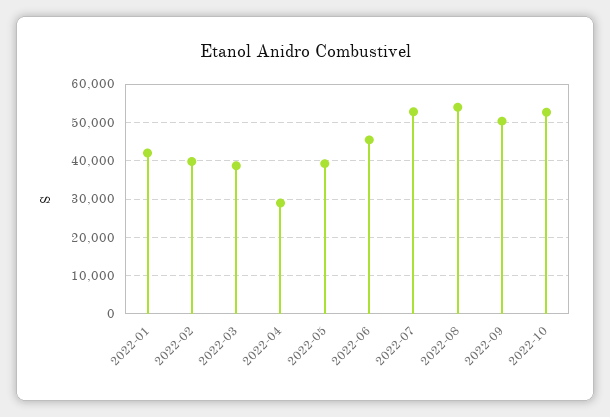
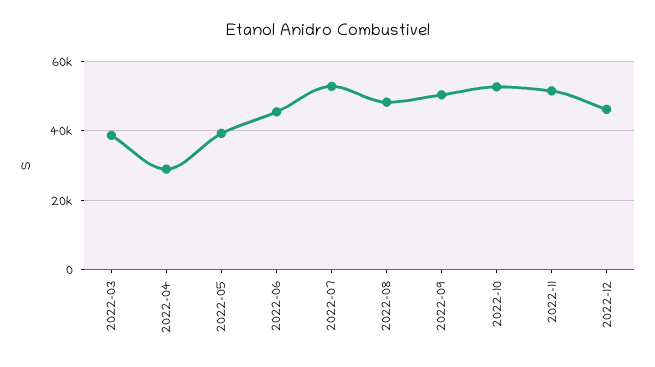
2022-01: 42000 -> none
2022-02: 40000 -> none
2022-08: 54000 -> 48000
2022-11: none -> 52000
2022-12: none -> 46000

